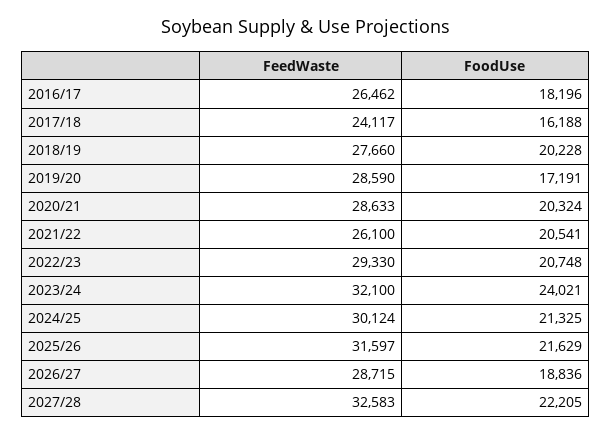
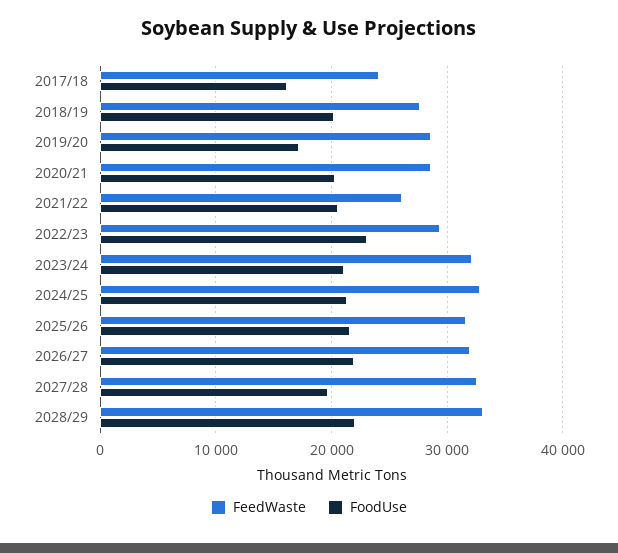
FeedWaste, 2016/17: 26462 -> none
FoodUse, 2016/17: 18196 -> none
FoodUse, 2022/23: 20748 -> 23000
FoodUse, 2023/24: 24021 -> 21000
FeedWaste, 2024/25: 30124 -> 33000
FeedWaste, 2026/27: 28715 -> 32000
FoodUse, 2026/27: 18836 -> 22000
FoodUse, 2027/28: 22205 -> 20000
FeedWaste, 2028/29: none -> 33000
FoodUse, 2028/29: none -> 22000

